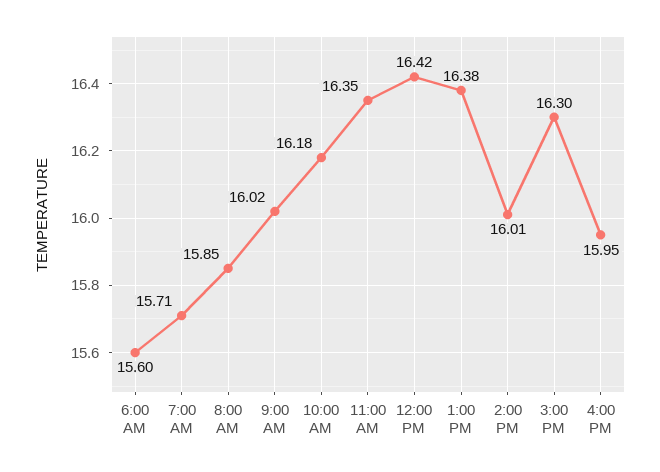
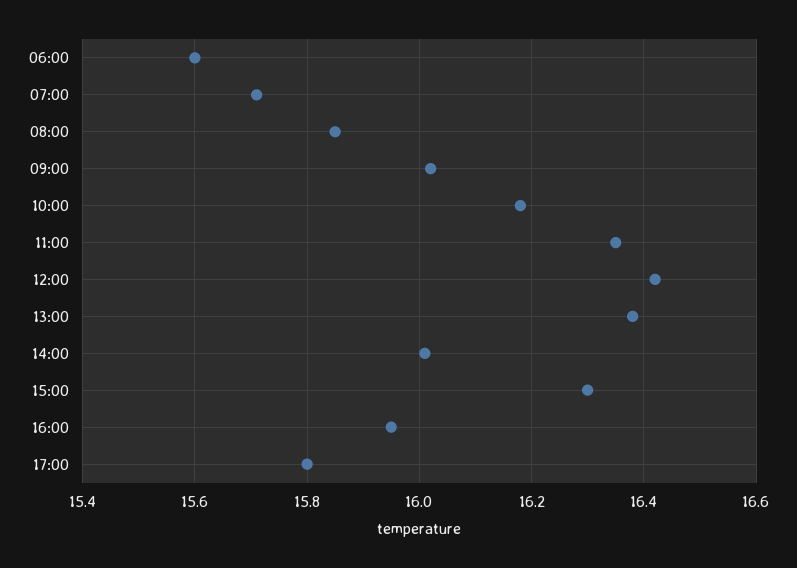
17:00: none -> 15.8

